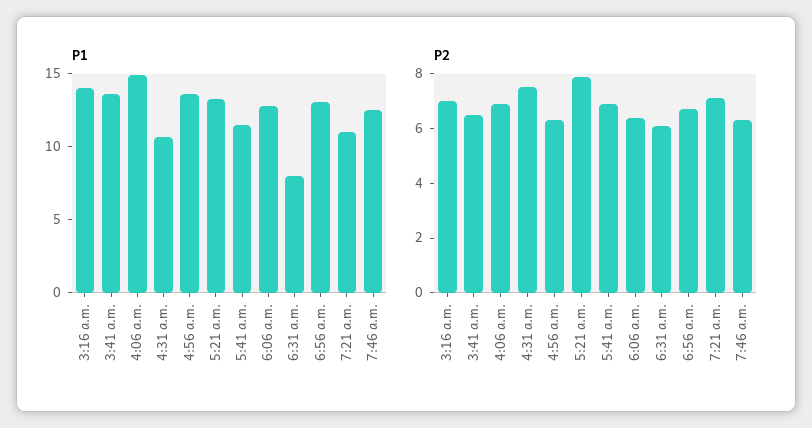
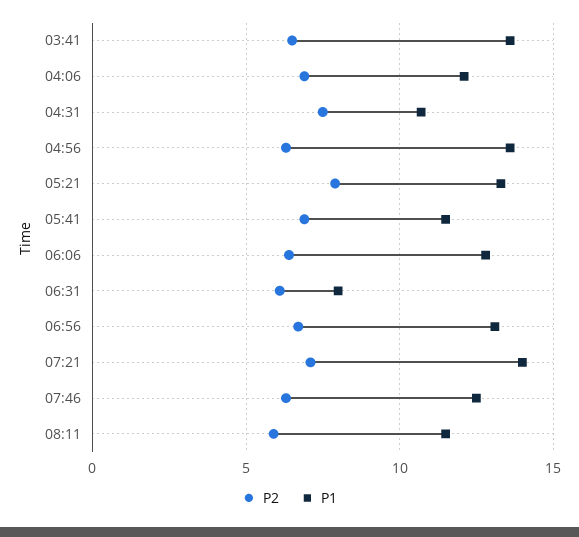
P1, 3:16 a.m.: 14 -> none
P1, 4:06 a.m.: 15 -> 12
P1, 7:21 a.m.: 11 -> 14
P2, 3:16 a.m.: 7 -> none
P2, 08:11: none -> 6
P1, 08:11: none -> 11.5

